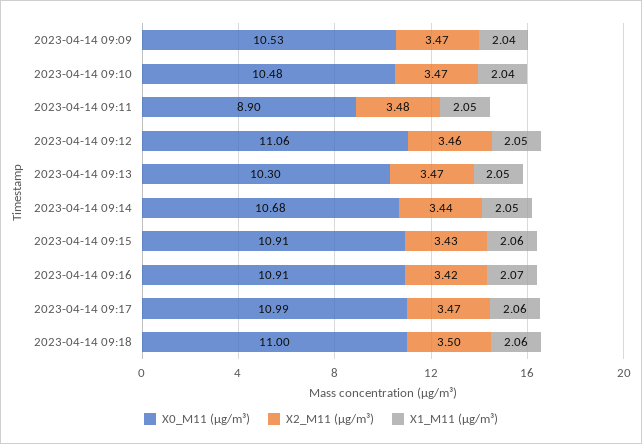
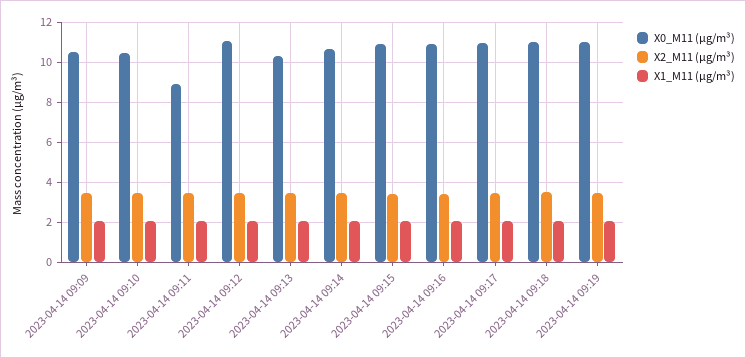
X0_M11 (μg/m³), 2023-04-14 09:19: none -> 11
X2_M11 (μg/m³), 2023-04-14 09:19: none -> 3.5
X1_M11 (μg/m³), 2023-04-14 09:19: none -> 2

